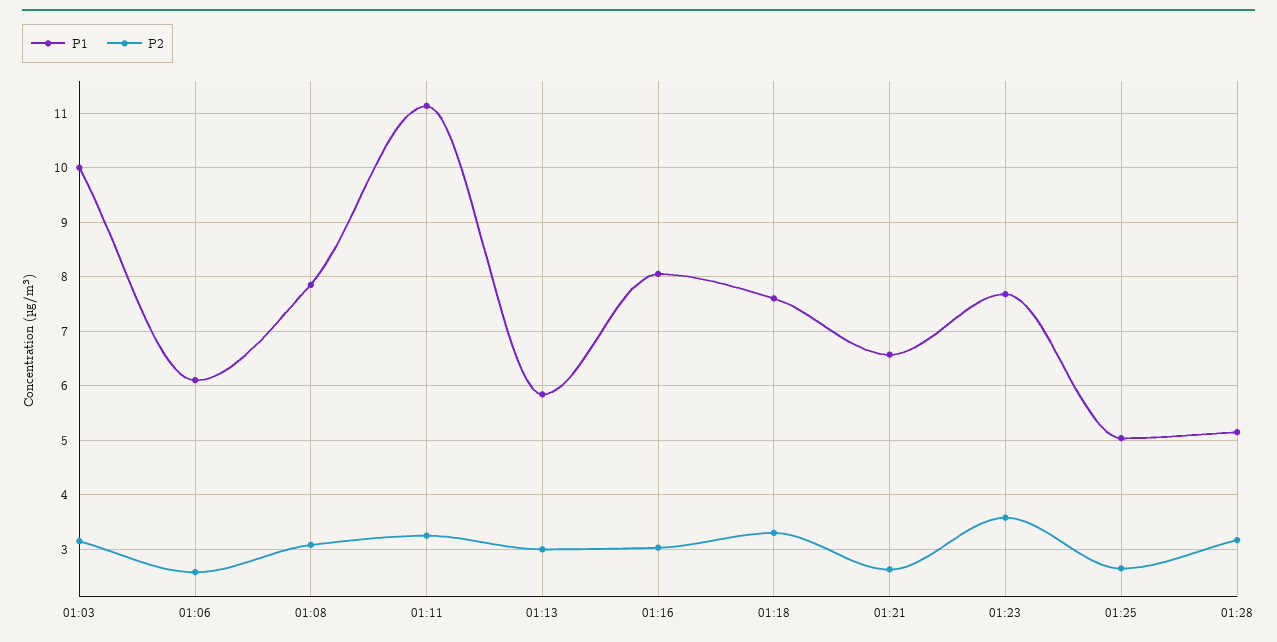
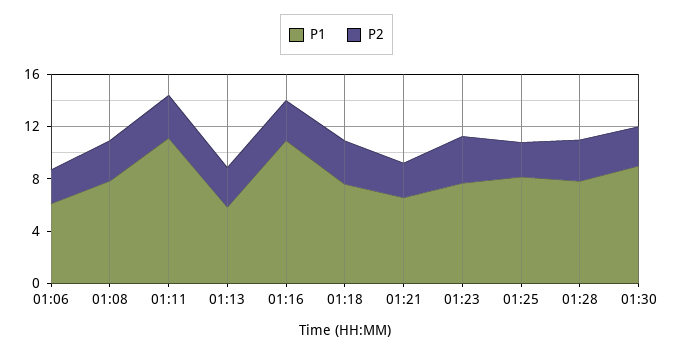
P1, 01:03: 10 -> none
P2, 01:03: 3.2 -> none
P1, 01:16: 8 -> 11
P1, 01:25: 5 -> 8
P1, 01:28: 5.2 -> 8
P1, 01:30: none -> 9
P2, 01:30: none -> 3

